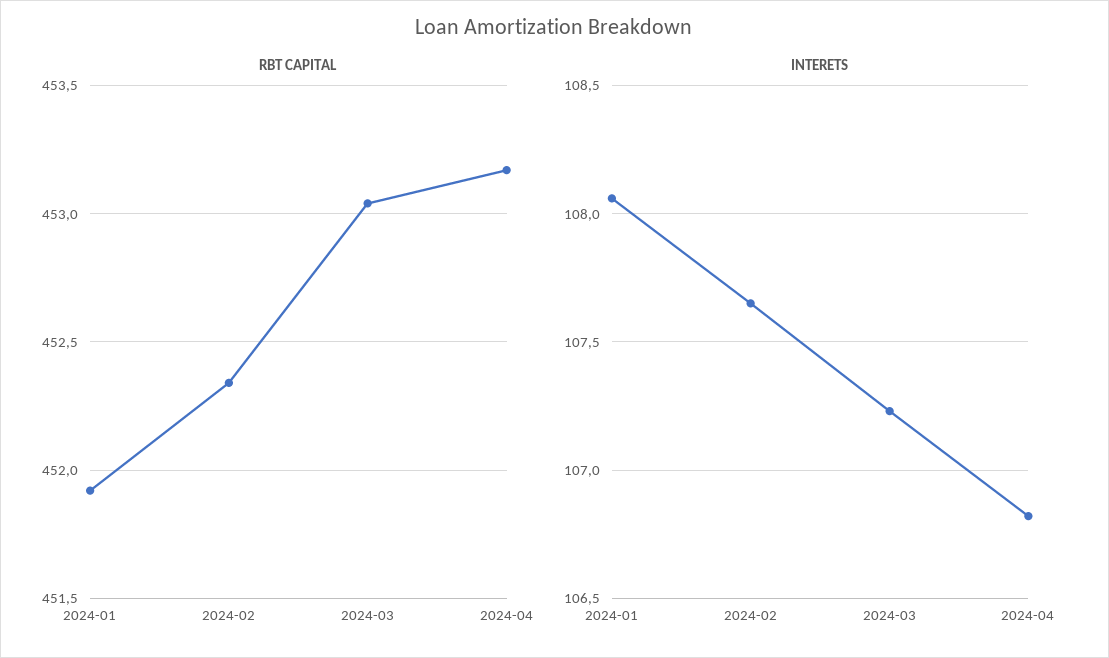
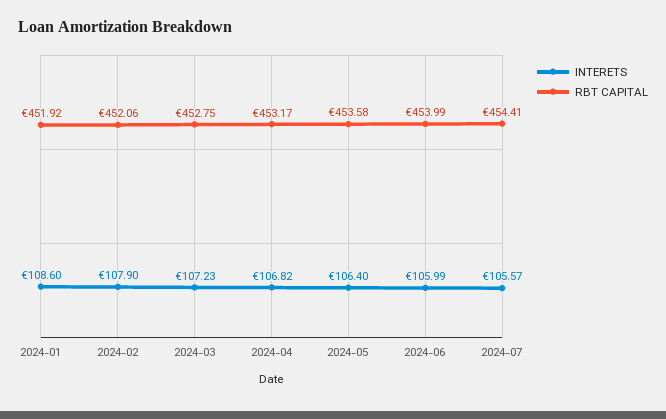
RBT CAPITAL, 2024-02: 452.35 -> 452.06
RBT CAPITAL, 2024-03: 453.05 -> 452.75
INTERETS, 2024-01: 108.05 -> 108.6
INTERETS, 2024-02: 107.65 -> 107.9
INTERETS, 2024-05: none -> 106.4
RBT CAPITAL, 2024-05: none -> 453.58
INTERETS, 2024-06: none -> 105.99
RBT CAPITAL, 2024-06: none -> 453.99
INTERETS, 2024-07: none -> 105.57
RBT CAPITAL, 2024-07: none -> 454.41

